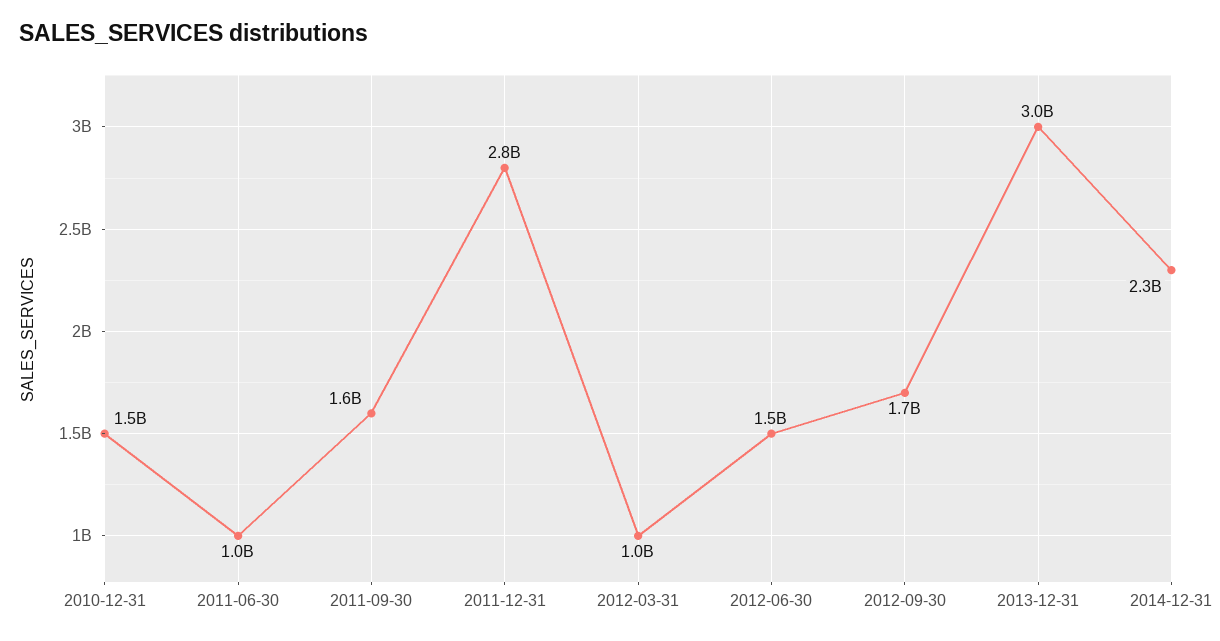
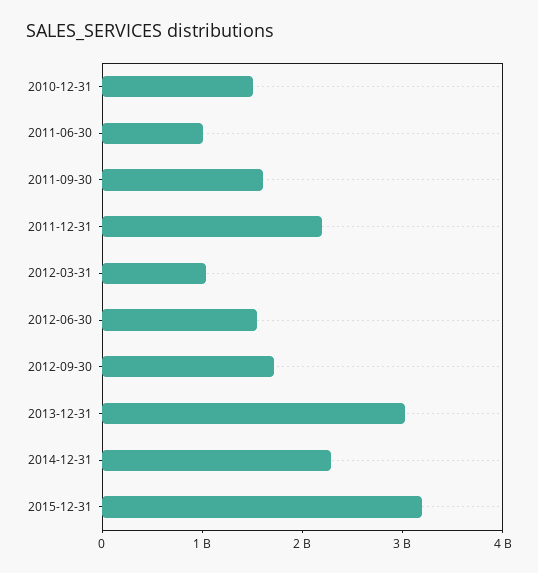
2011-12-31: 2800000000 -> 2200000000
2015-12-31: none -> 3200000000

